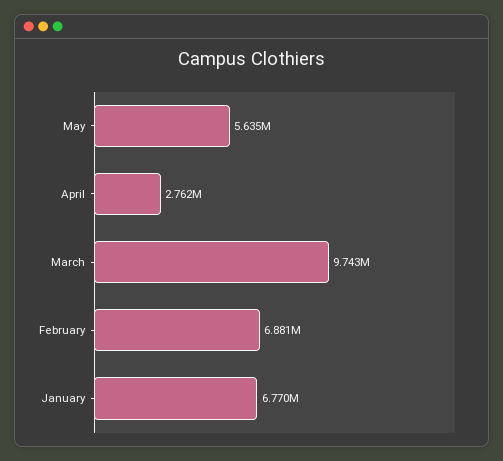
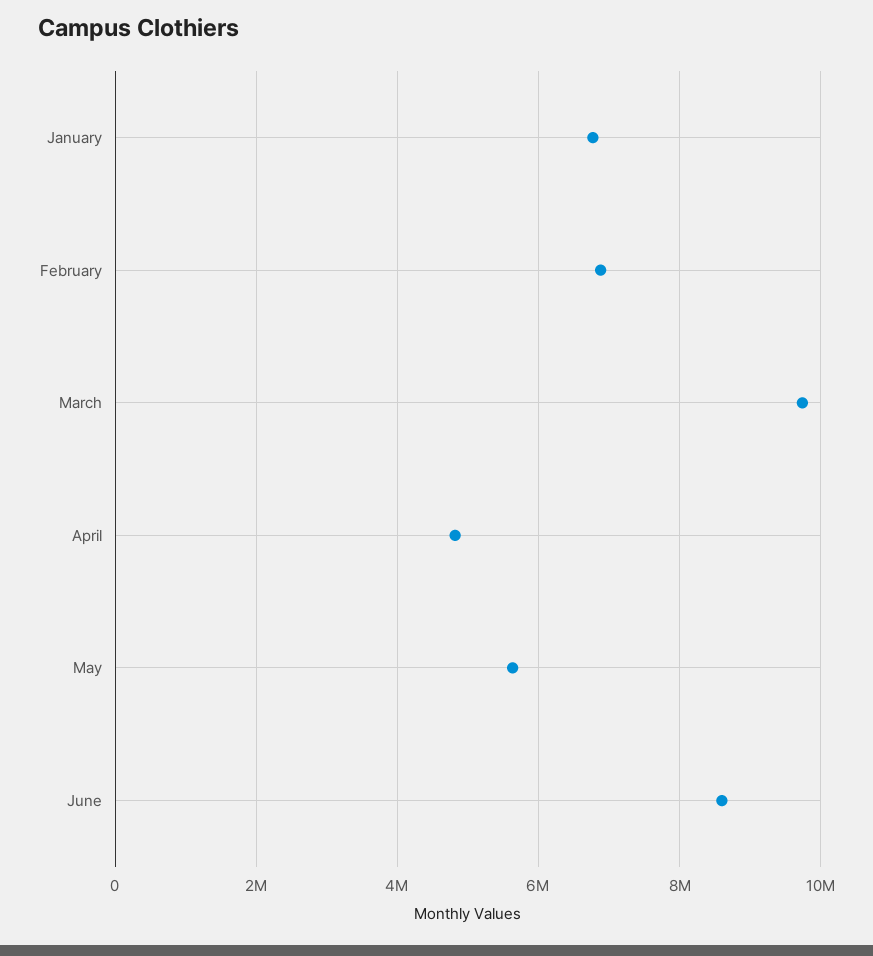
April: 2762000 -> 4800000
June: none -> 8600000

